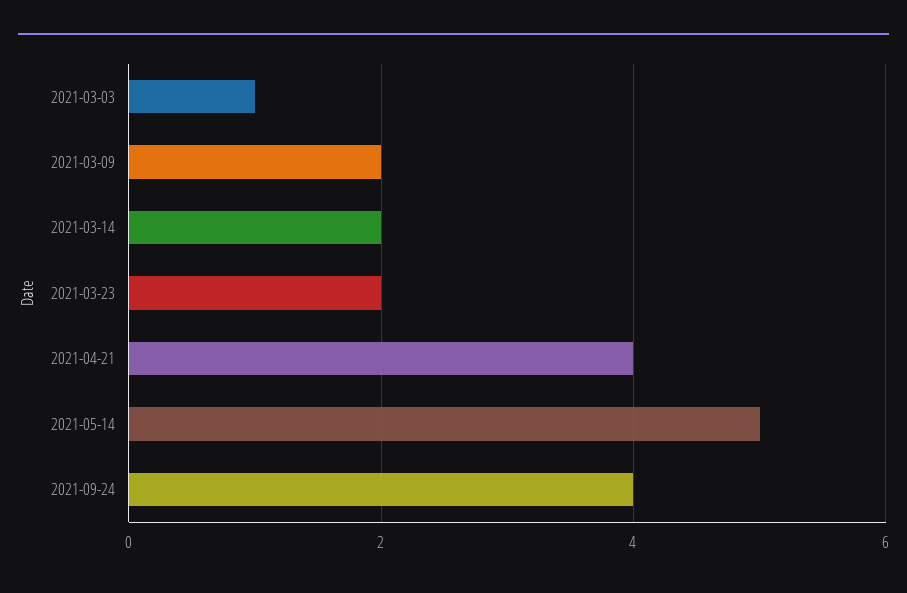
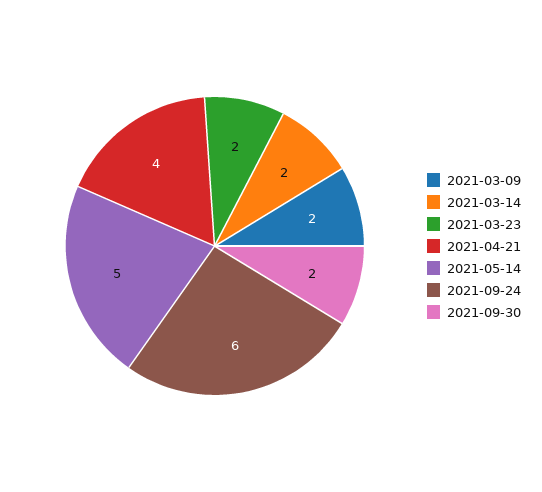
2021-03-03: 1 -> none
2021-09-24: 4 -> 6
2021-09-30: none -> 2

